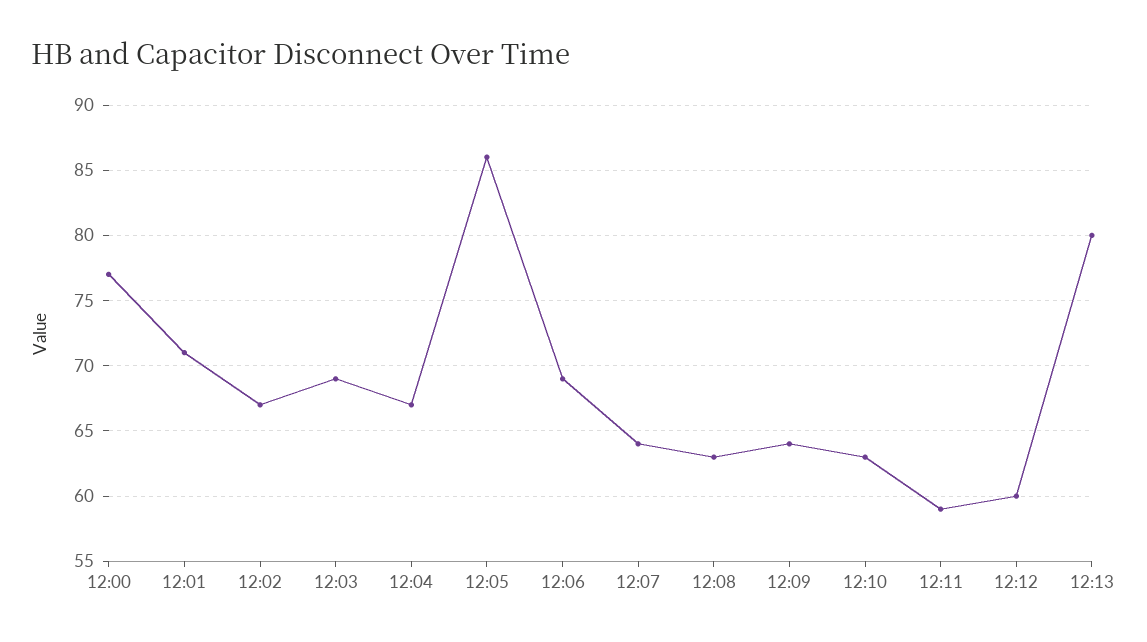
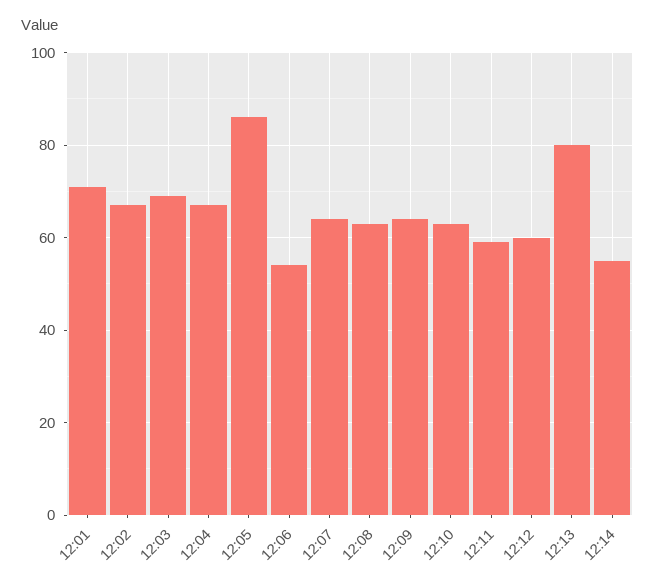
12:00: 77 -> none
12:06: 69 -> 55
12:14: none -> 55

